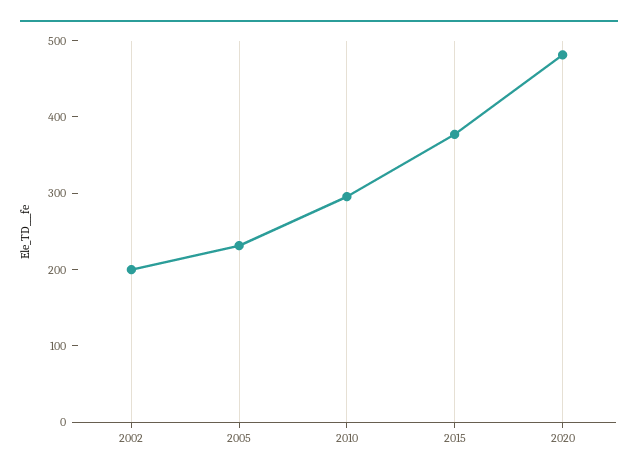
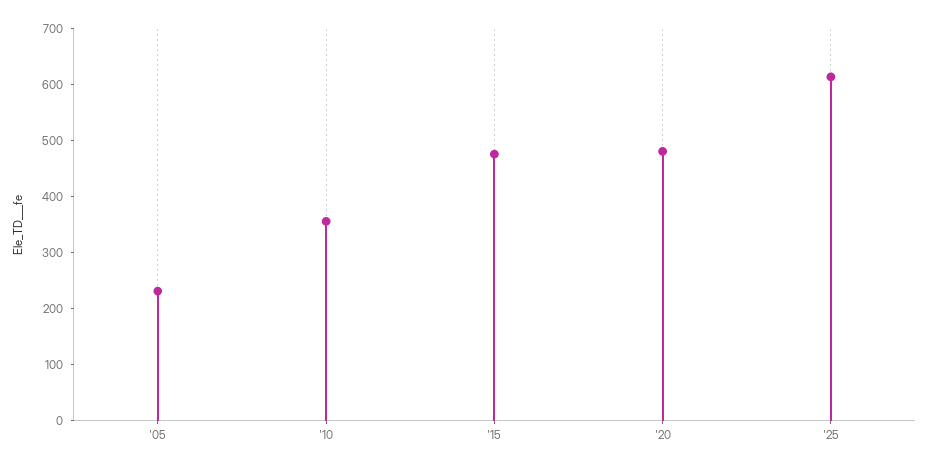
2002: 200 -> none
2010: 300 -> 360
2015: 380 -> 480
'25: none -> 620

